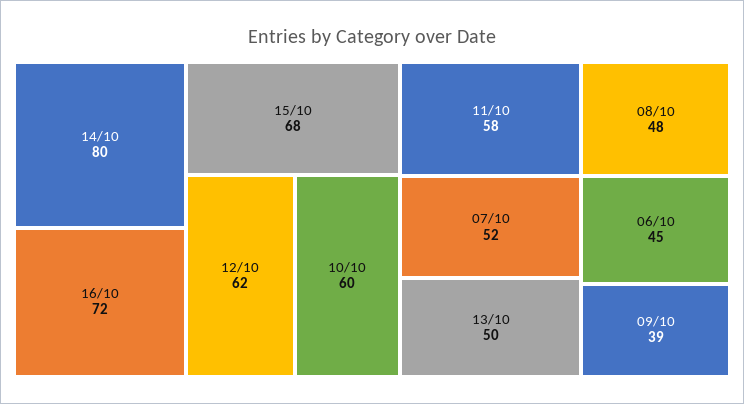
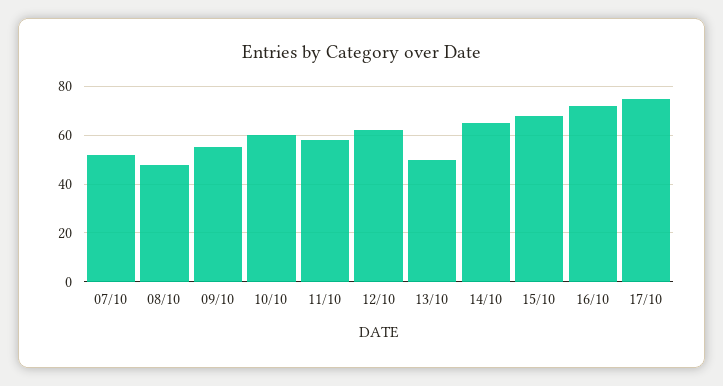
14/10: 80 -> 65
06/10: 45 -> none
09/10: 39 -> 55
17/10: none -> 75

